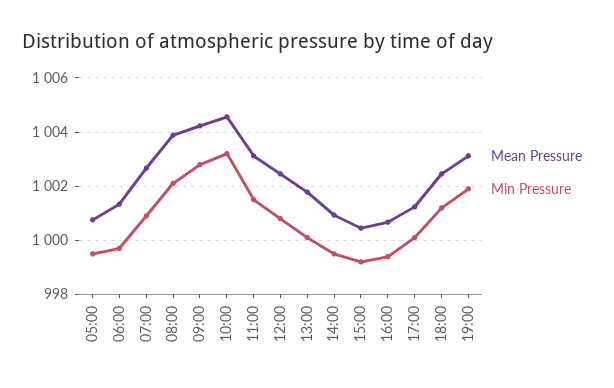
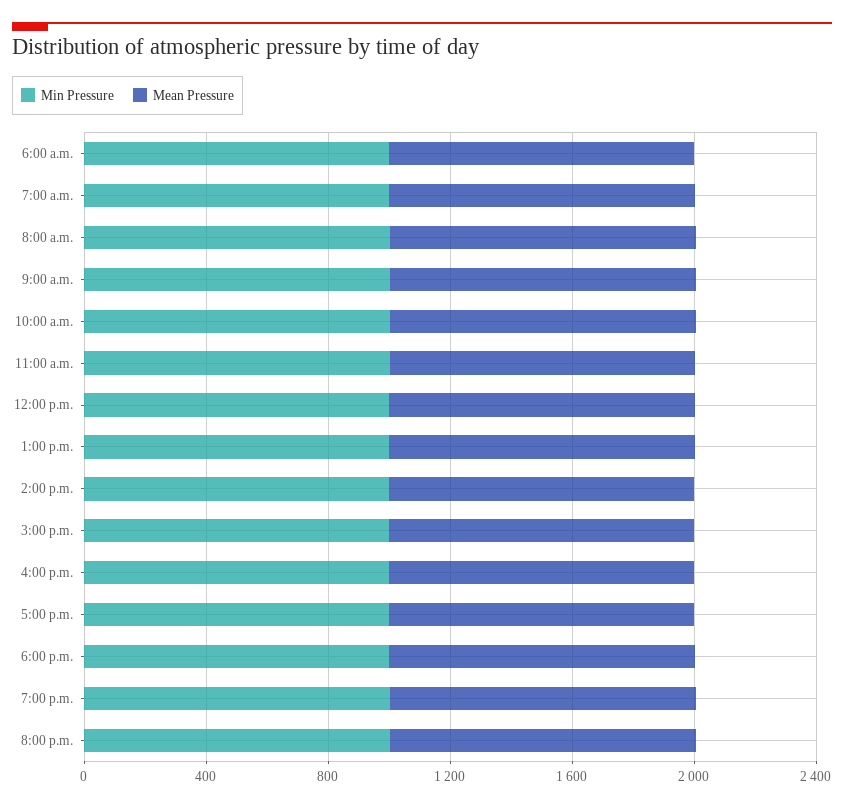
Mean Pressure, 05:00: 1000.75 -> none
Min Pressure, 05:00: 999.5 -> none
Min Pressure, 8:00 p.m.: none -> 1000
Mean Pressure, 8:00 p.m.: none -> 1000

